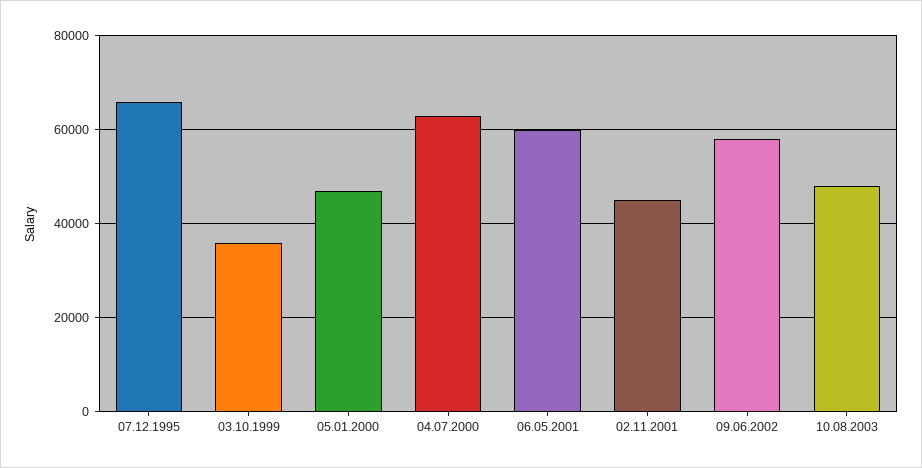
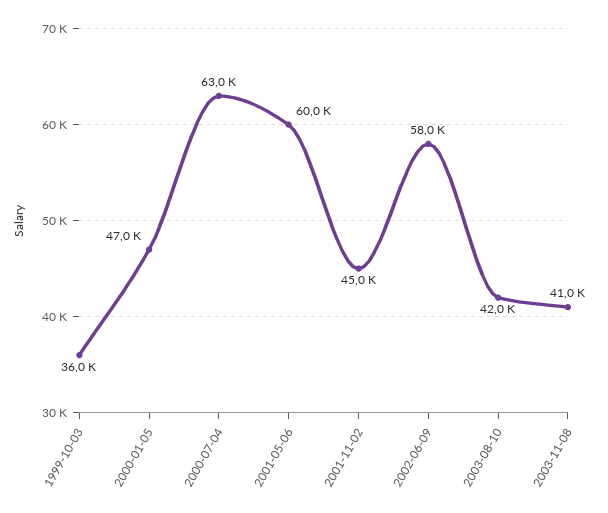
07.12.1995: 66000 -> none
10.08.2003: 48000 -> 42000
2003-11-08: none -> 41000

